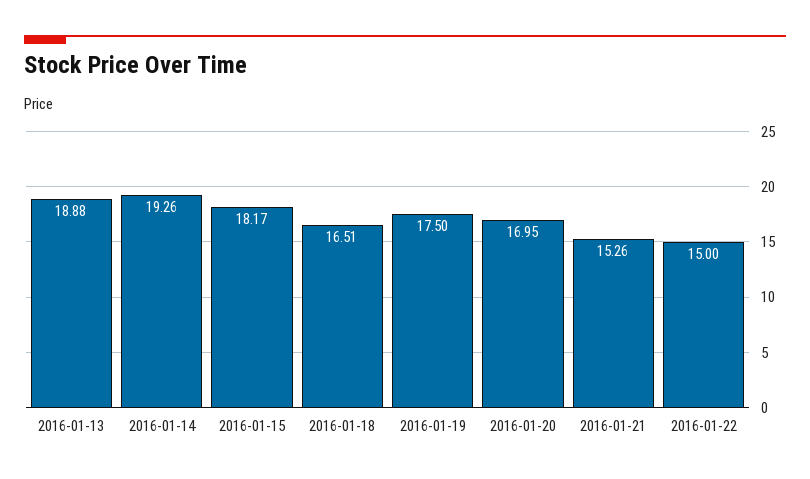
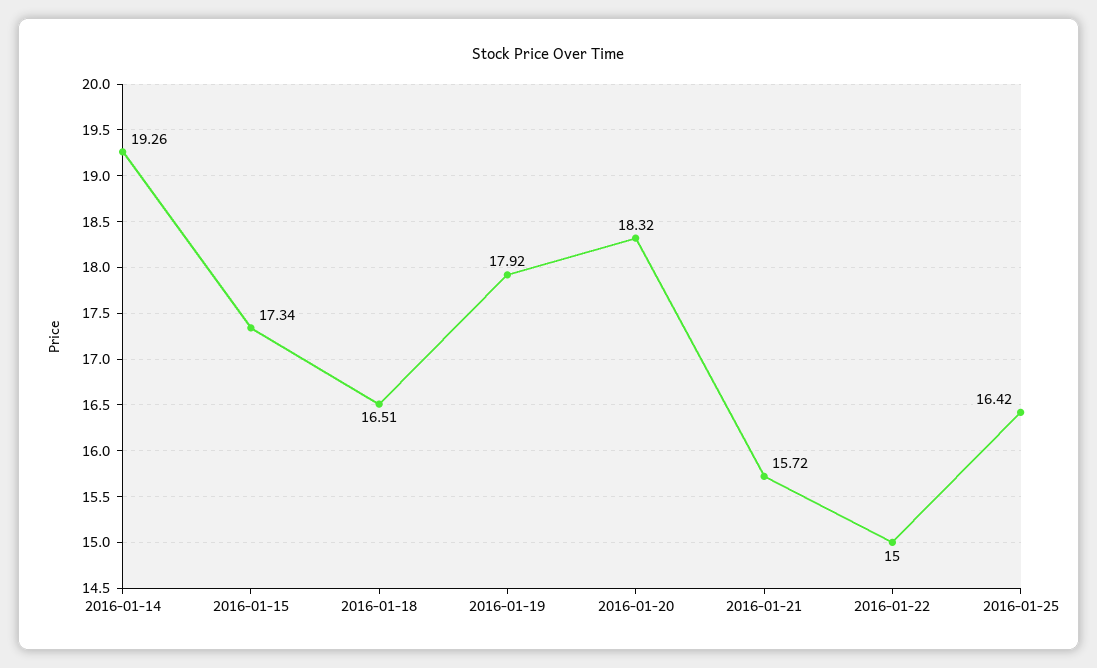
2016-01-13: 18.88 -> none
2016-01-15: 18.17 -> 17.34
2016-01-19: 17.5 -> 17.92
2016-01-20: 16.95 -> 18.32
2016-01-21: 15.26 -> 15.72
2016-01-25: none -> 16.42

